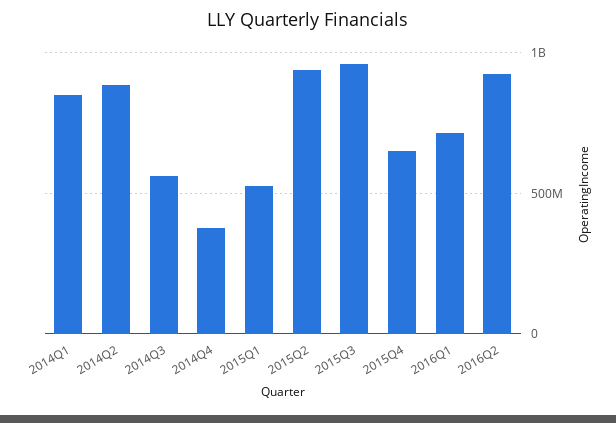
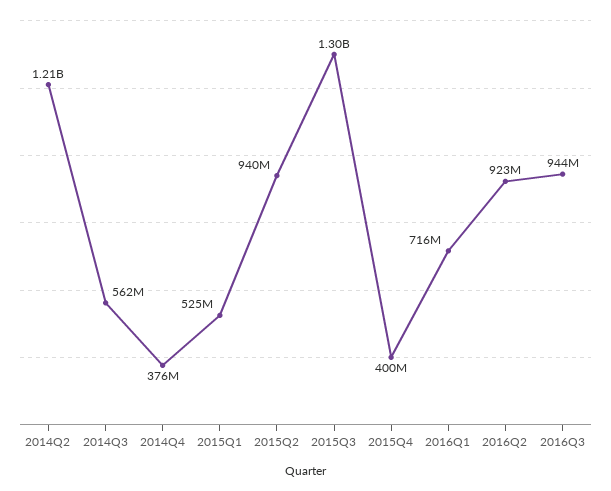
2014Q1: 850000000 -> none
2014Q2: 900000000 -> 1210000000
2015Q3: 950000000 -> 1300000000
2015Q4: 650000000 -> 400000000
2016Q3: none -> 944000000

